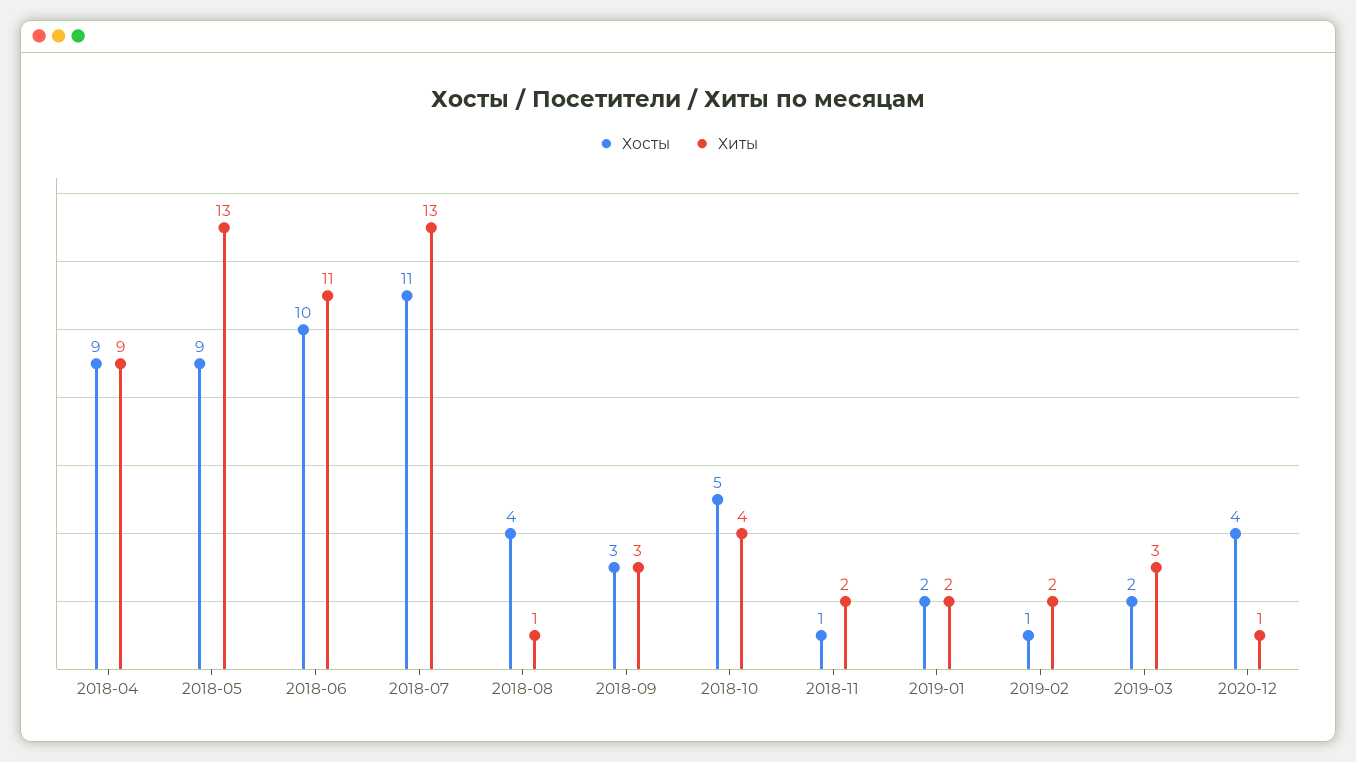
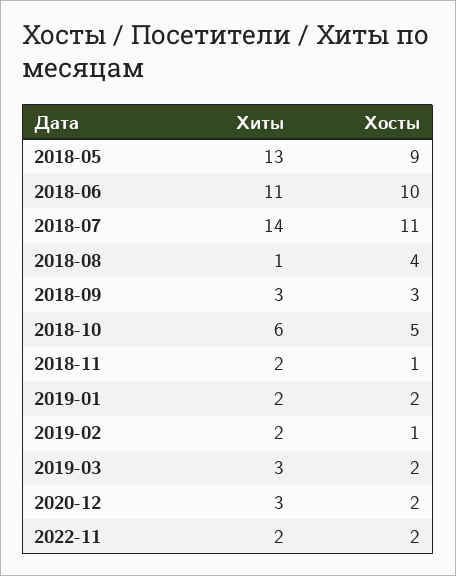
Хосты, 2018-04: 9 -> none
Хиты, 2018-04: 9 -> none
Хиты, 2018-07: 13 -> 14
Хиты, 2018-10: 4 -> 6
Хосты, 2020-12: 4 -> 2
Хиты, 2020-12: 1 -> 3
Хиты, 2022-11: none -> 2
Хосты, 2022-11: none -> 2

